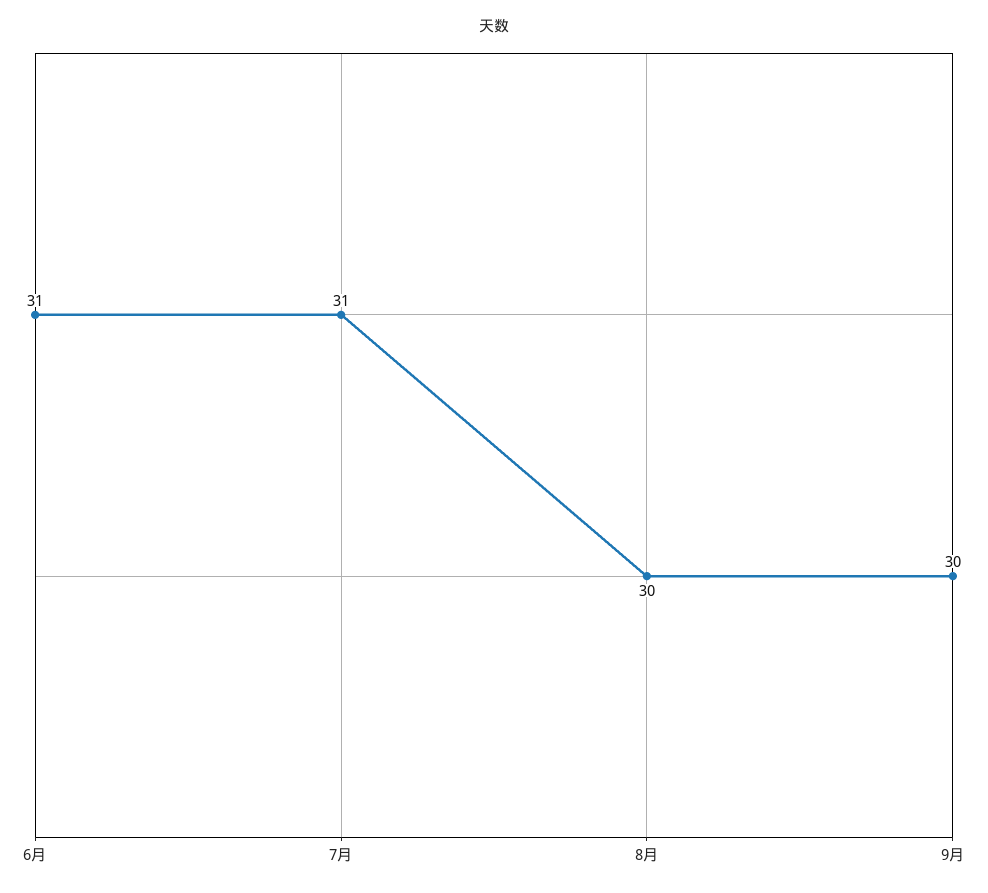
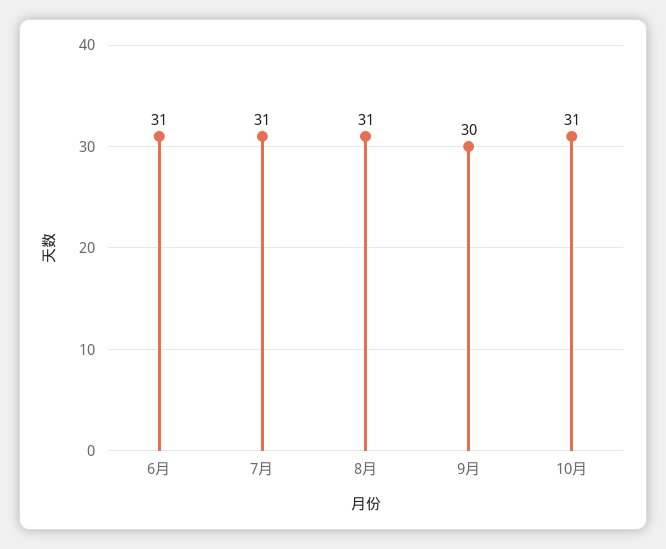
8月: 30 -> 31
10月: none -> 31

